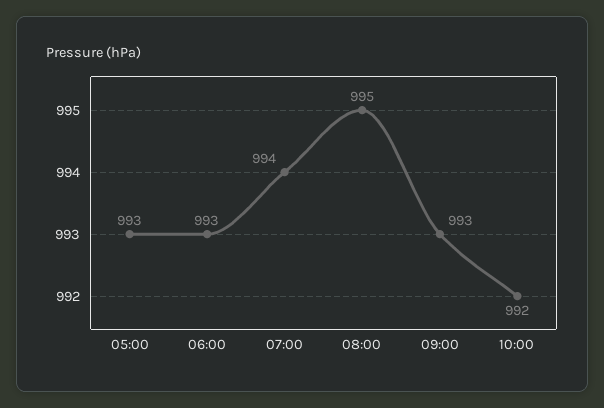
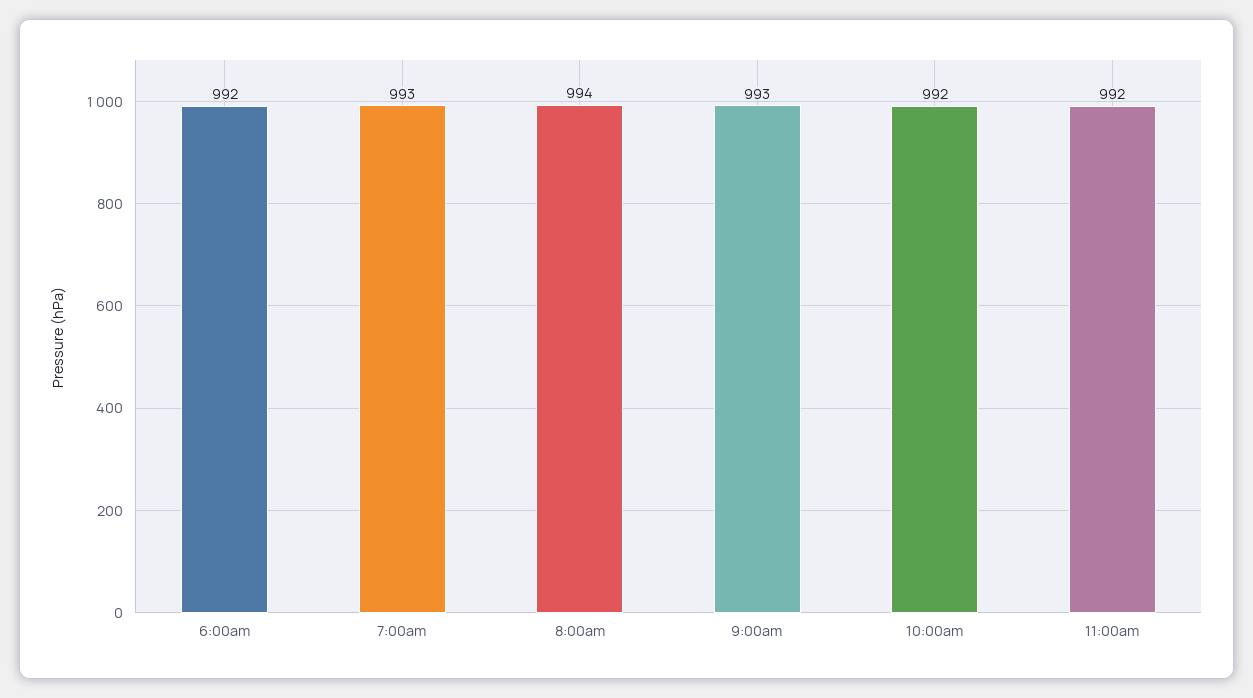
05:00: 993 -> none
06:00: 993 -> 992
07:00: 994 -> 993
08:00: 995 -> 994
11:00am: none -> 992

